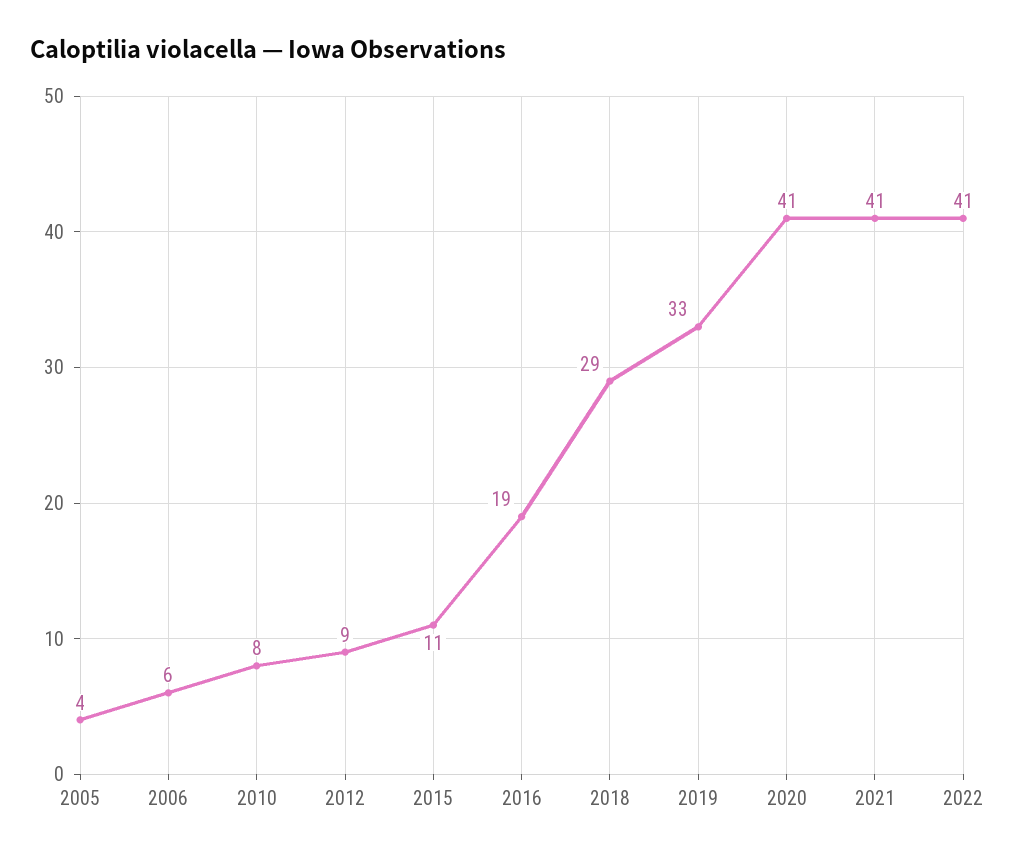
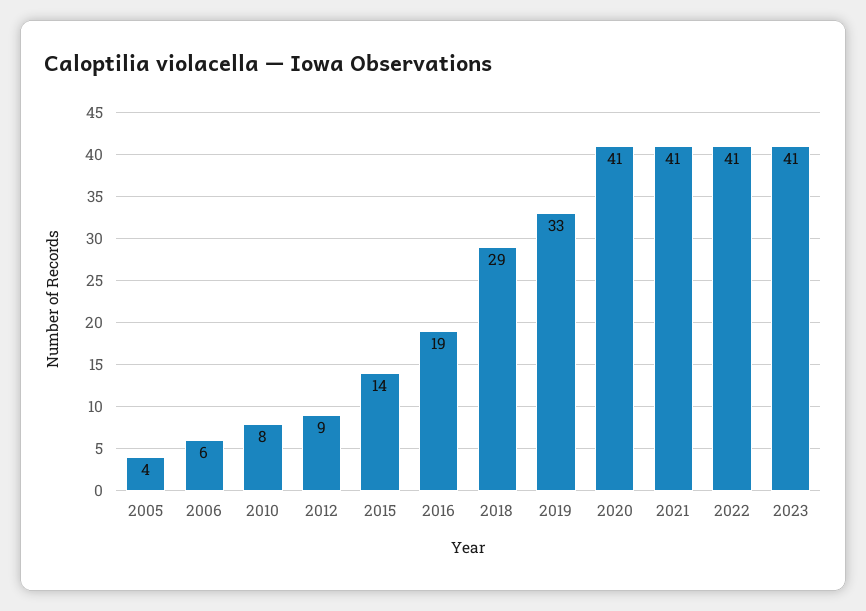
2015: 11 -> 14
2023: none -> 41

